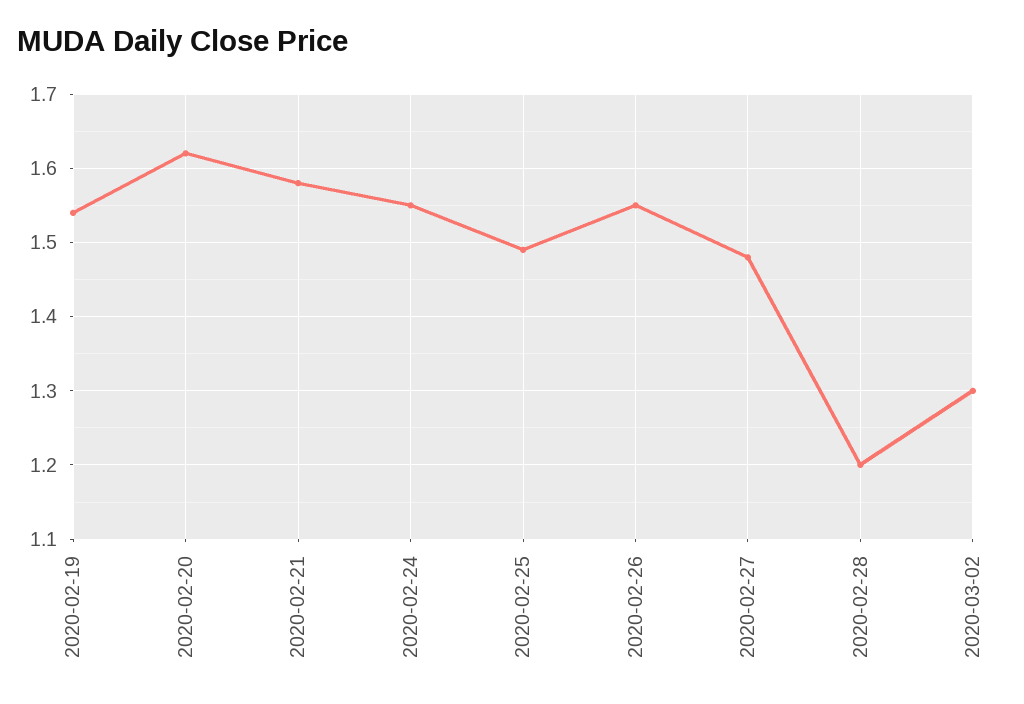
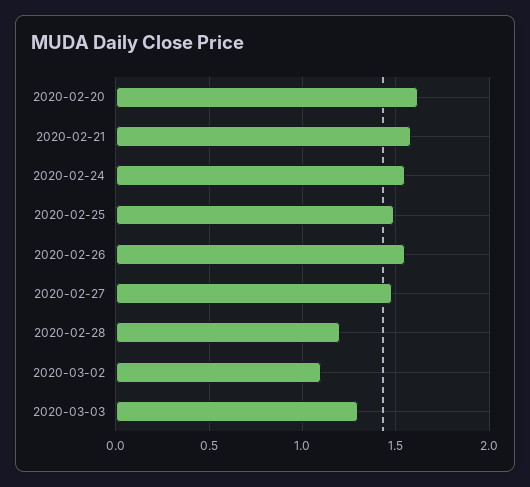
2020-02-19: 1.54 -> none
2020-03-02: 1.3 -> 1.1
2020-03-03: none -> 1.3

